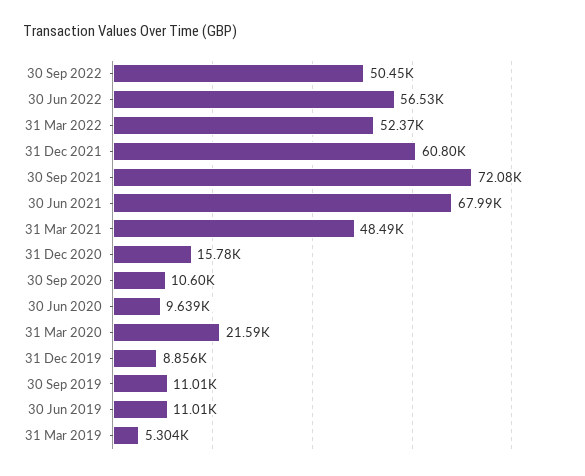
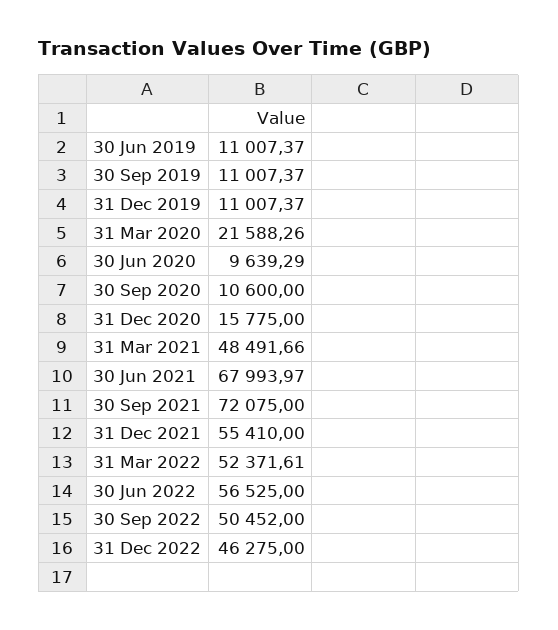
31 Dec 2021: 60800 -> 55410
31 Dec 2019: 8856 -> 11007.37
31 Mar 2019: 5304 -> none
31 Dec 2022: none -> 46275

